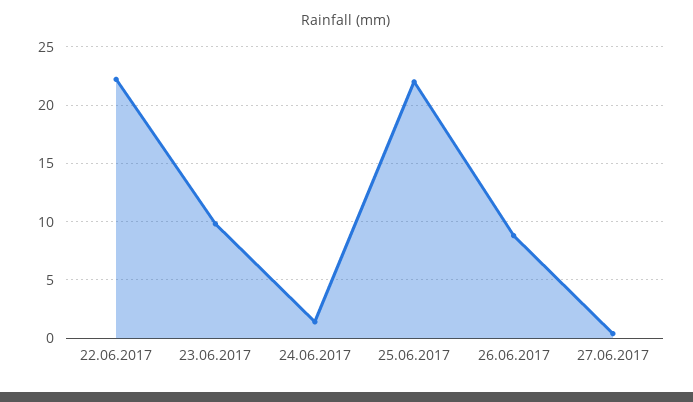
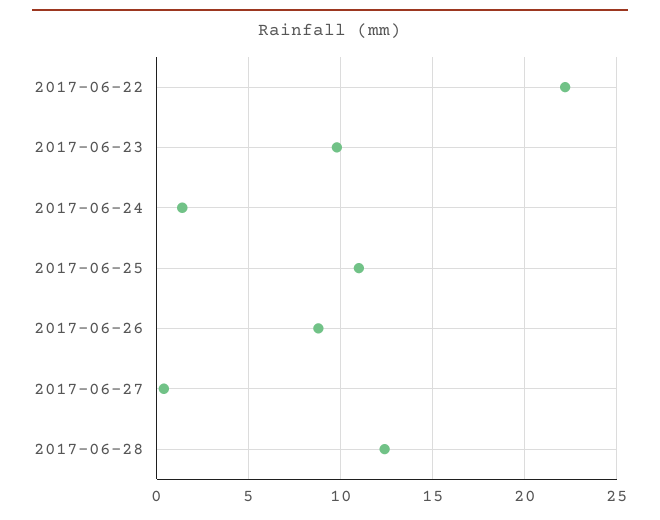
25.06.2017: 22 -> 11
2017-06-28: none -> 12.5

